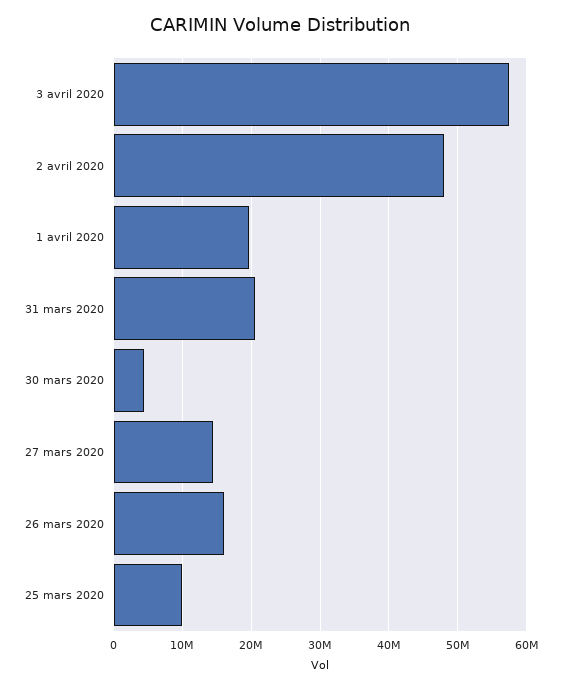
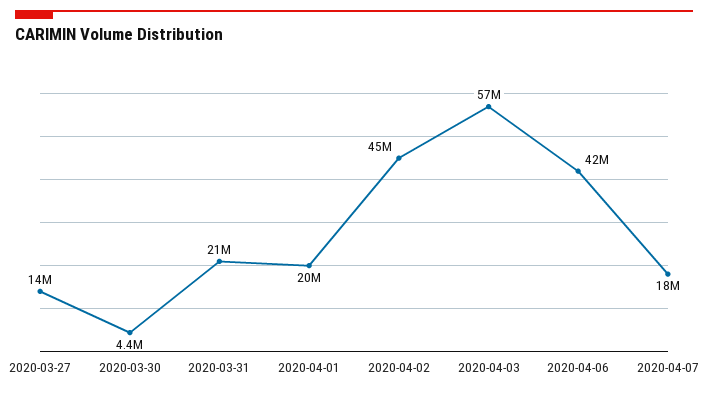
2 avril 2020: 48000000 -> 45000000
26 mars 2020: 16000000 -> none
25 mars 2020: 10000000 -> none
2020-04-06: none -> 42000000
2020-04-07: none -> 18000000

